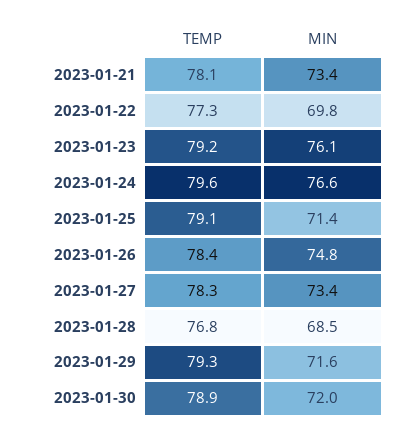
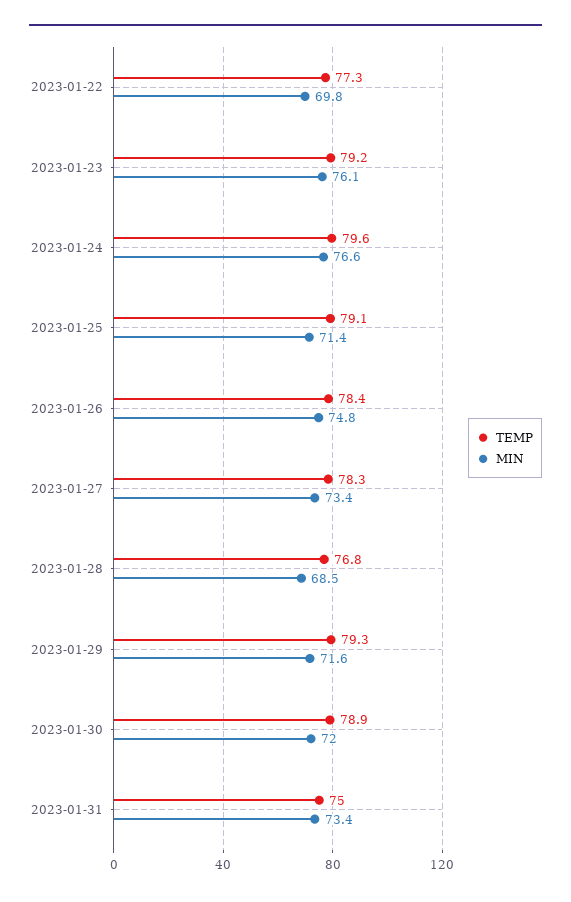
TEMP, 2023-01-21: 78.1 -> none
MIN, 2023-01-21: 73.4 -> none
TEMP, 2023-01-31: none -> 75
MIN, 2023-01-31: none -> 73.4

